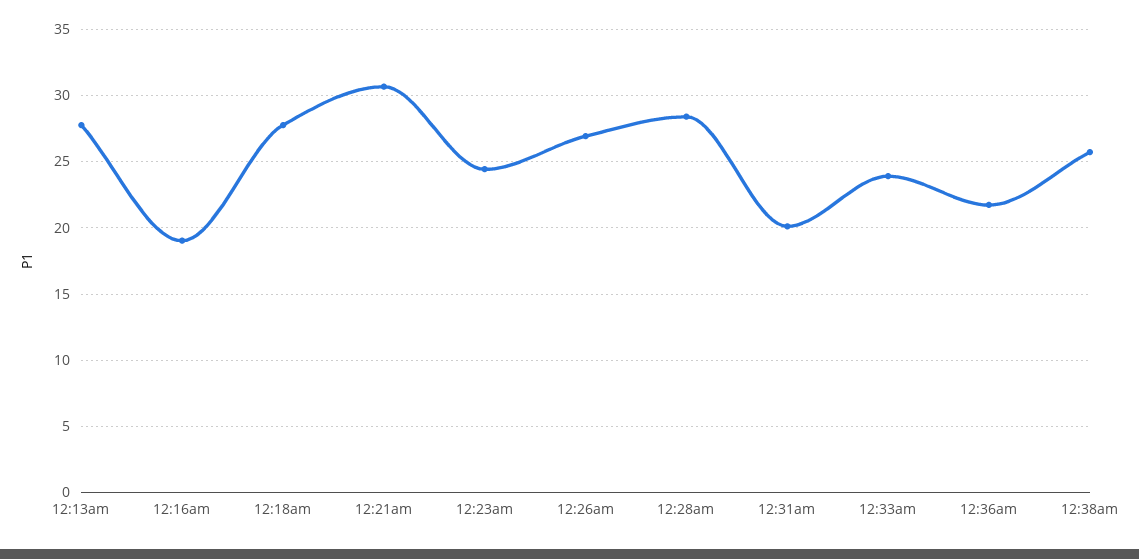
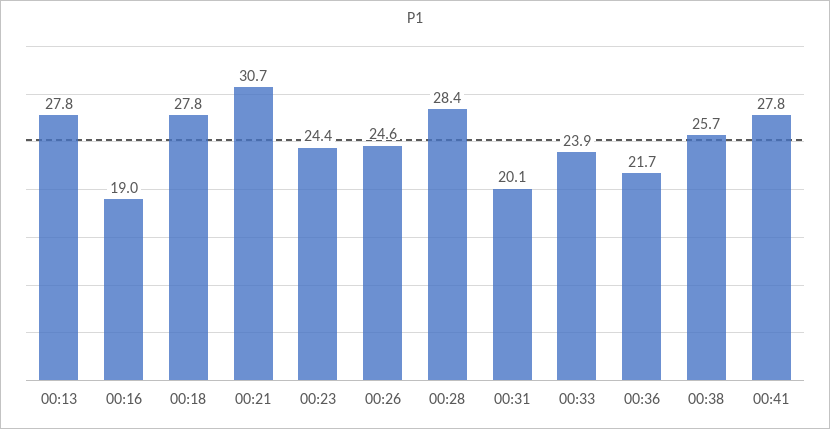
12:26am: 27 -> 24.6
00:41: none -> 27.8

